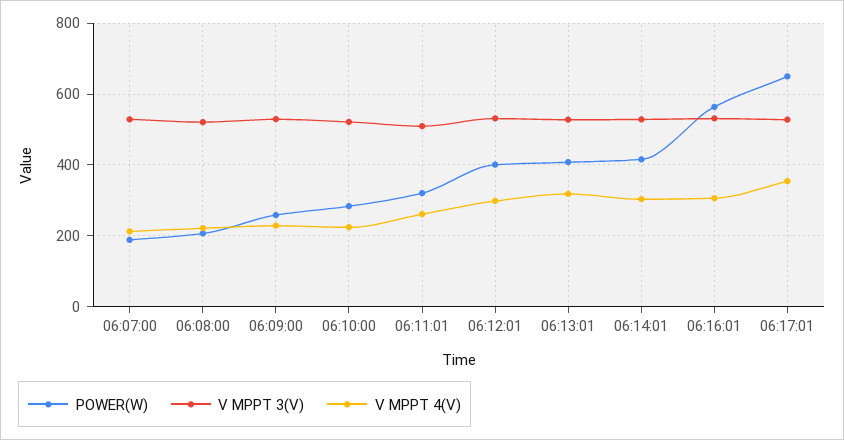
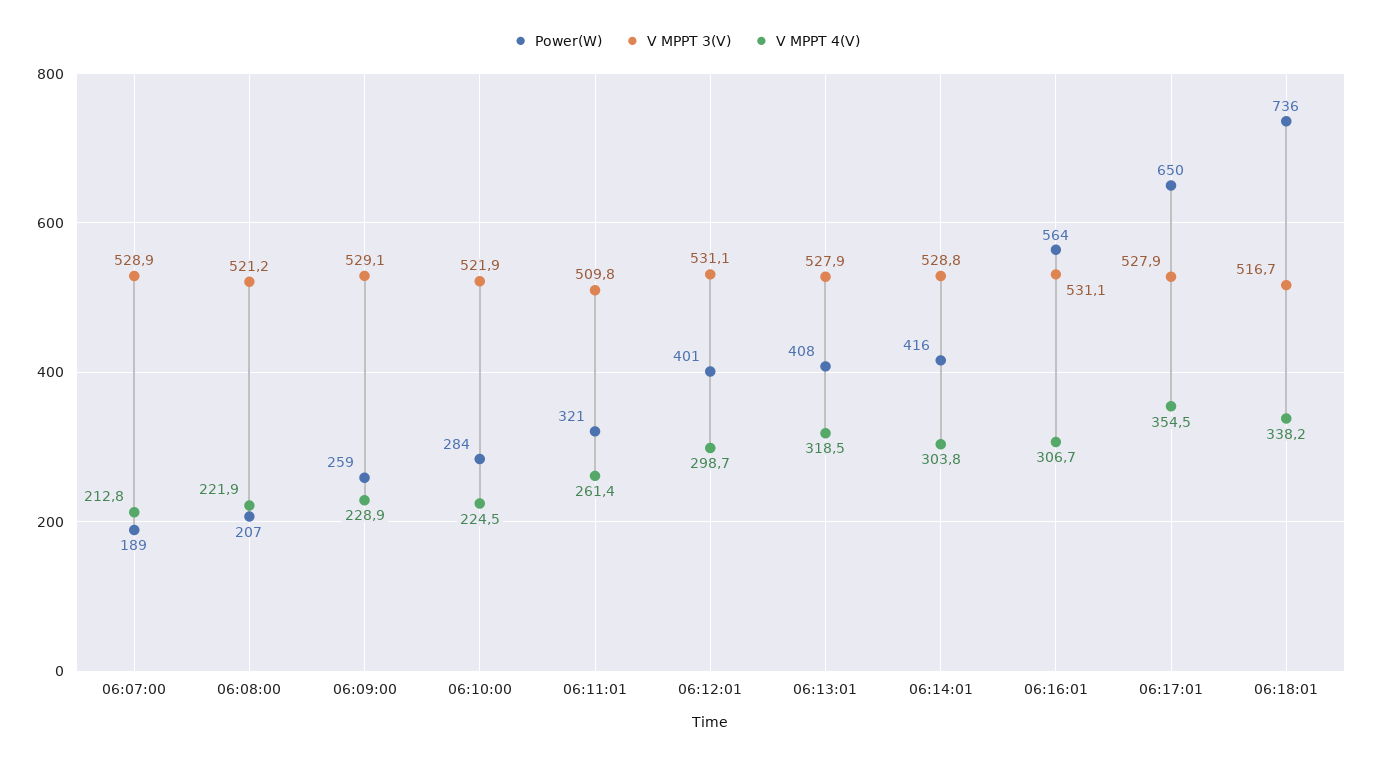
POWER(W), 06:18:01: none -> 736
V MPPT 3(V), 06:18:01: none -> 516.7
V MPPT 4(V), 06:18:01: none -> 338.2

